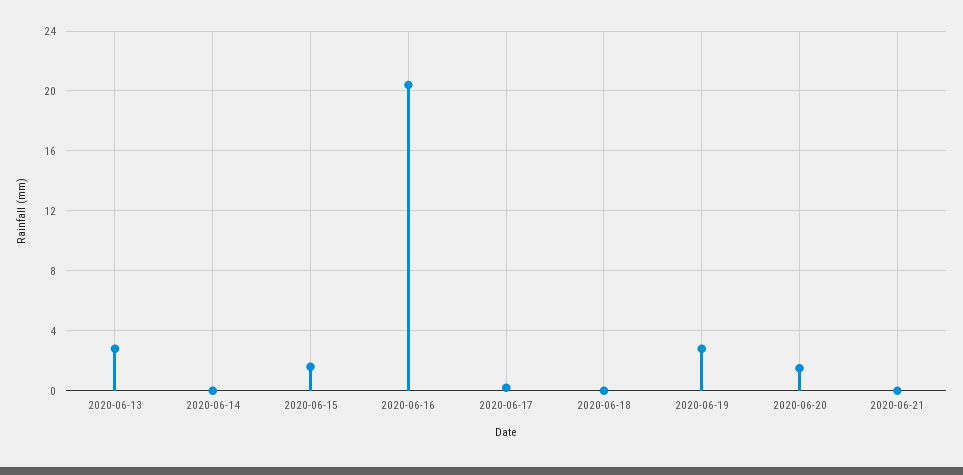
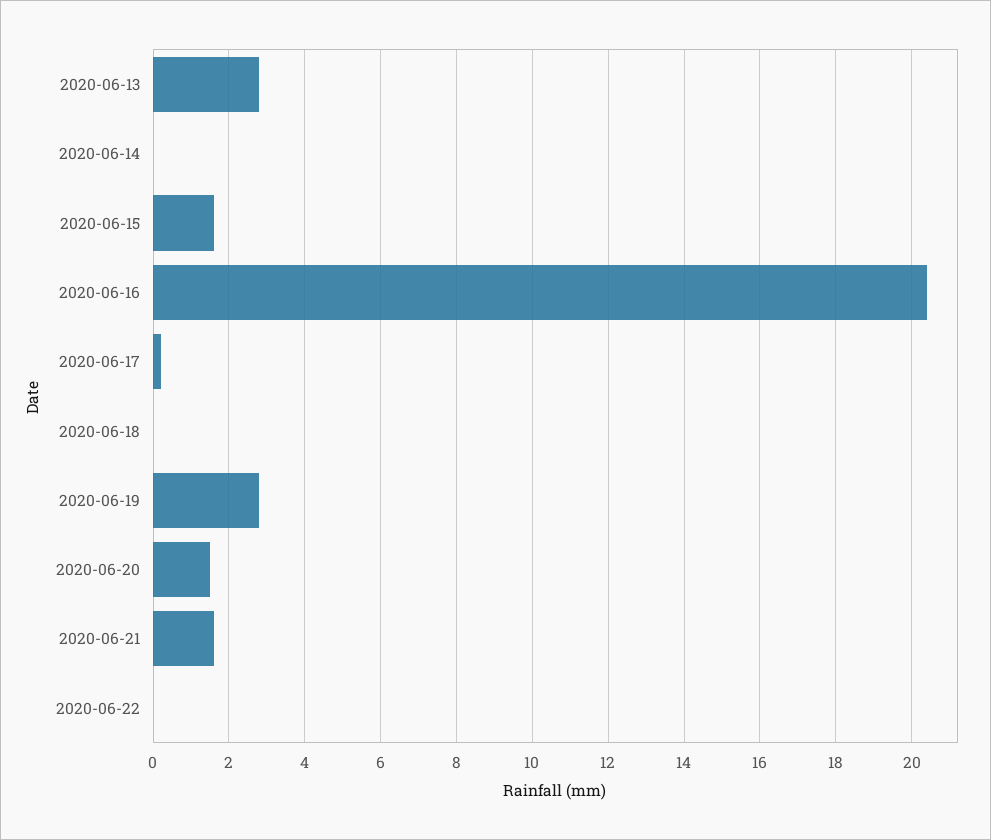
2020-06-21: 0 -> 1.5
2020-06-22: none -> 0

